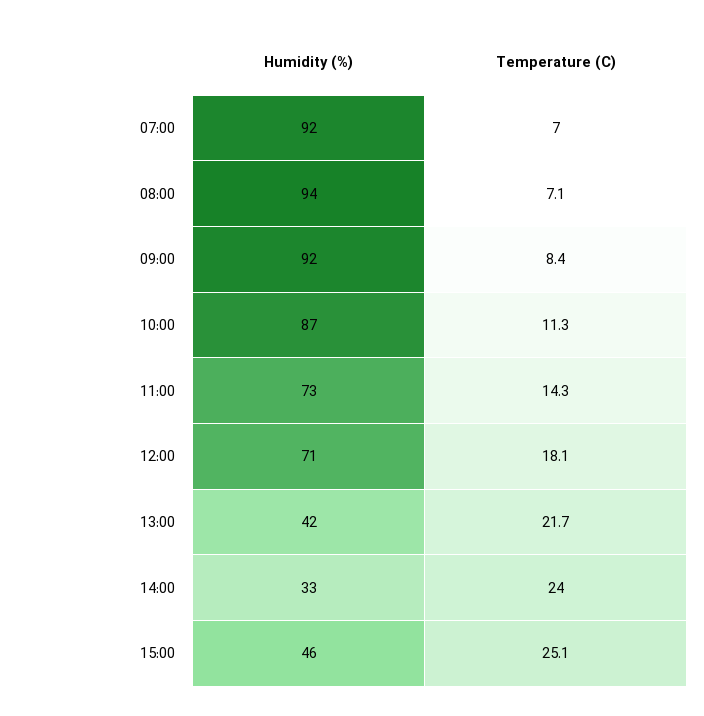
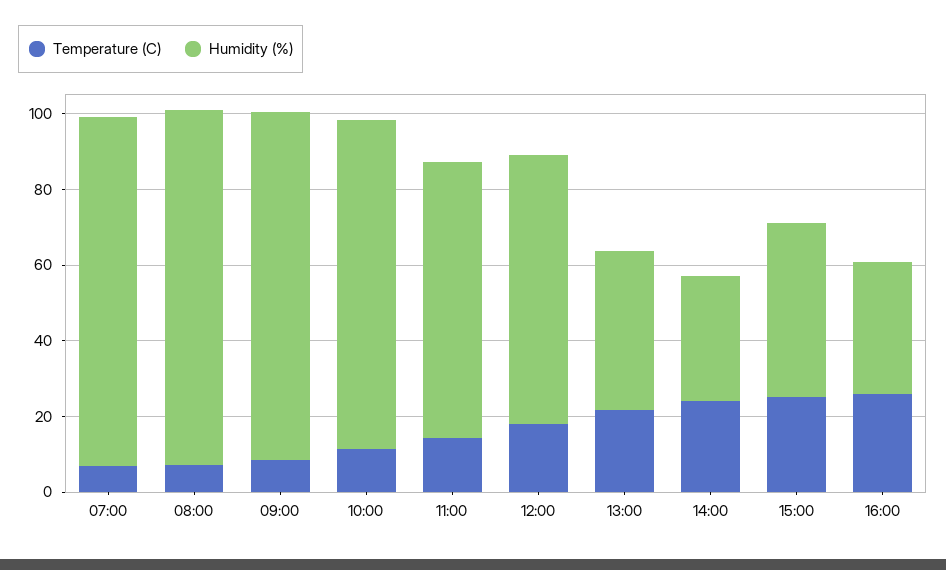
Temperature (C), 16:00: none -> 25
Humidity (%), 16:00: none -> 35

